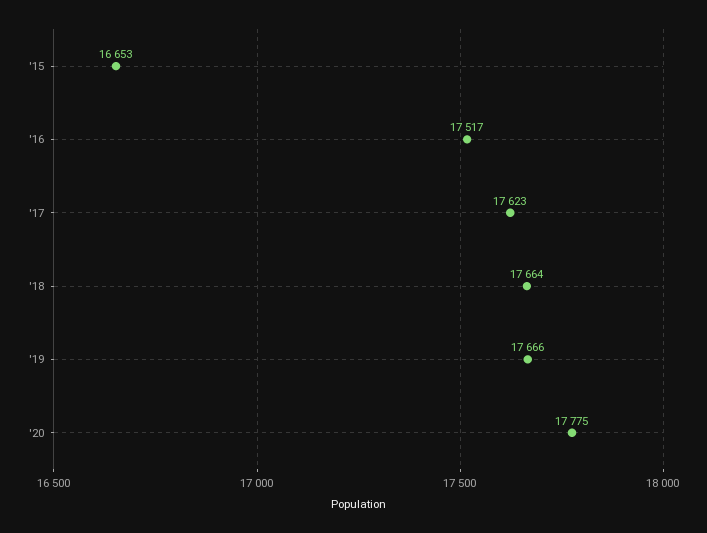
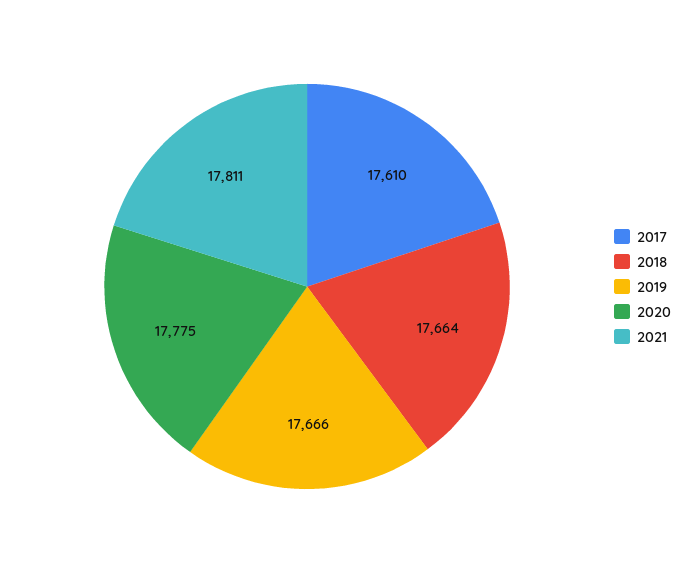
'15: 16653 -> none
'16: 17517 -> none
'17: 17623 -> 17610
2021: none -> 17811

